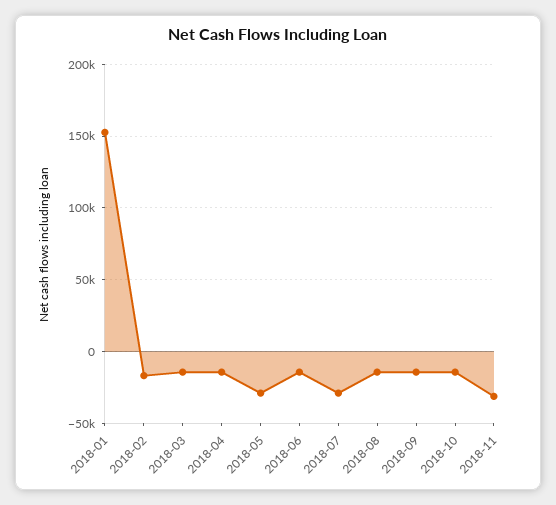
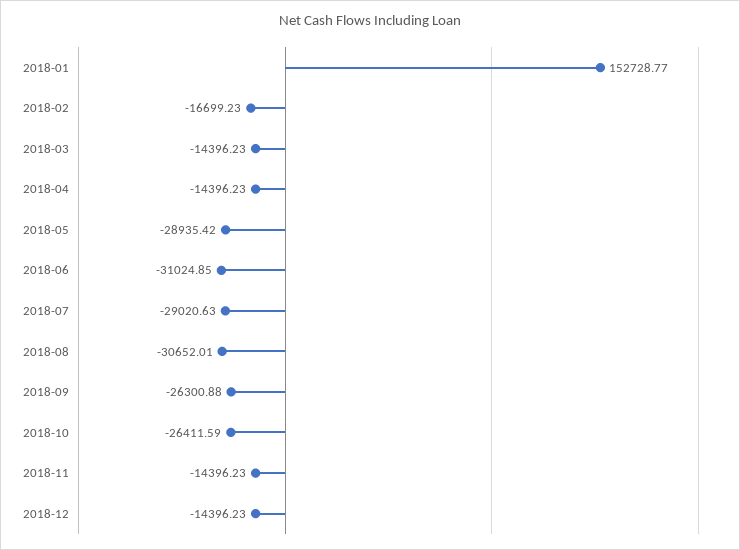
2018-06: -15000 -> -31024.85
2018-08: -15000 -> -30652.01
2018-09: -15000 -> -26300.88
2018-10: -15000 -> -26411.59
2018-11: -30000 -> -14396.23
2018-12: none -> -14396.23

